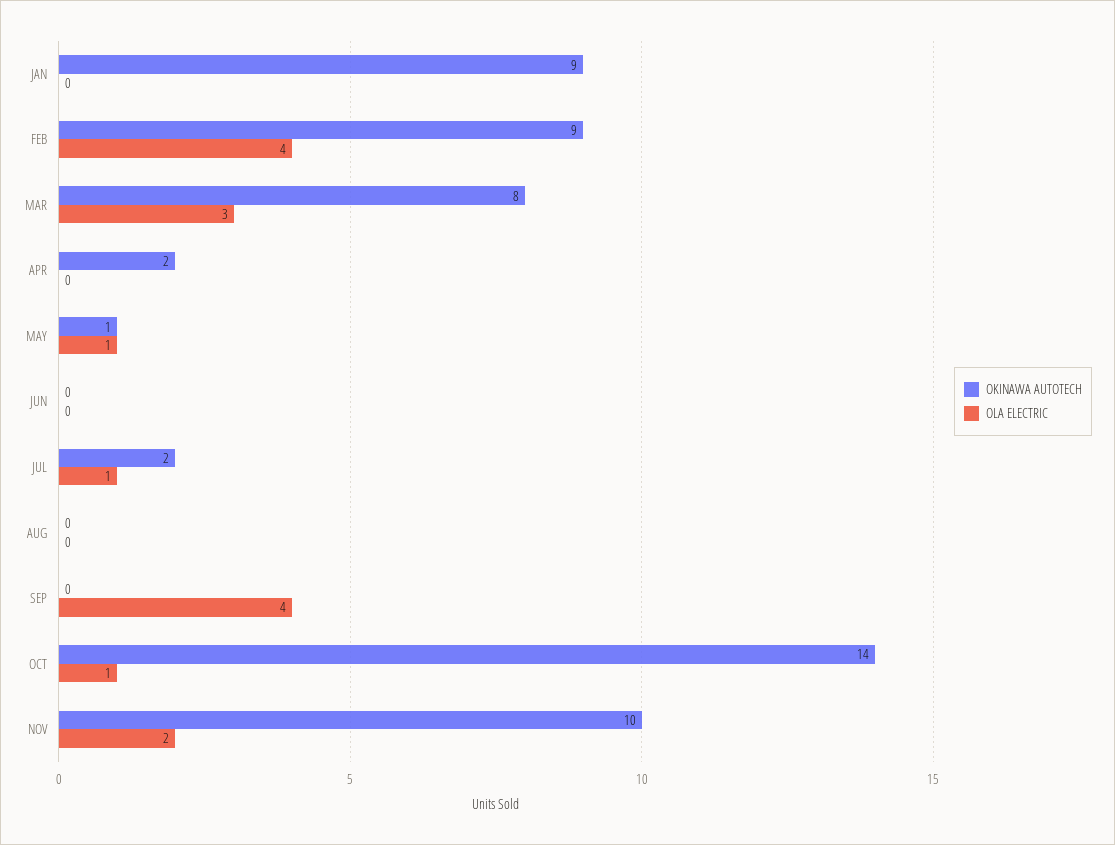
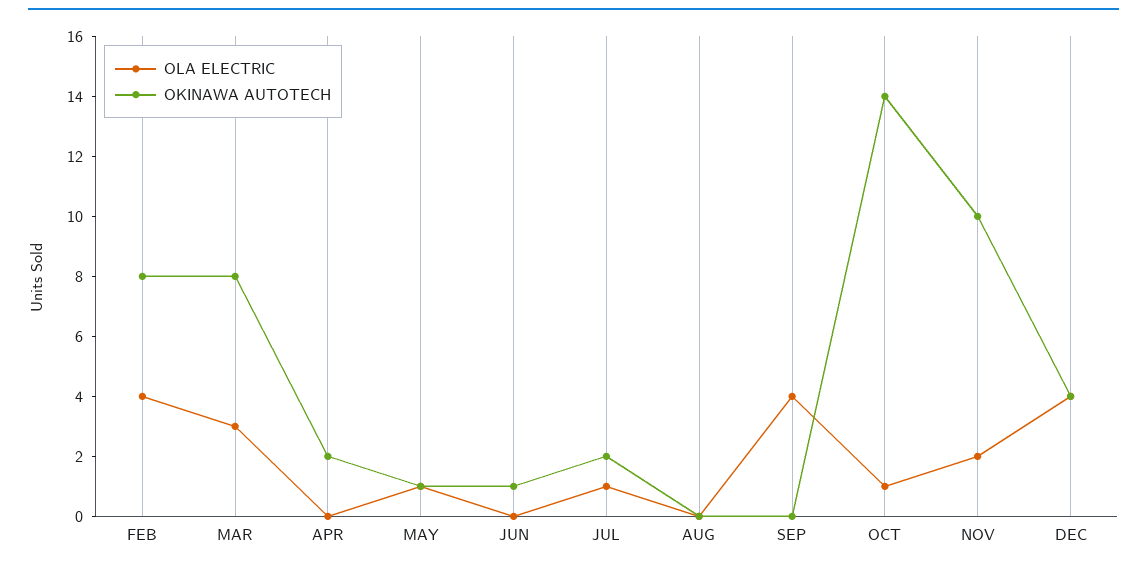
OKINAWA AUTOTECH, JAN: 9 -> none
OLA ELECTRIC, JAN: 0 -> none
OKINAWA AUTOTECH, FEB: 9 -> 8
OKINAWA AUTOTECH, JUN: 0 -> 1
OLA ELECTRIC, DEC: none -> 4
OKINAWA AUTOTECH, DEC: none -> 4

